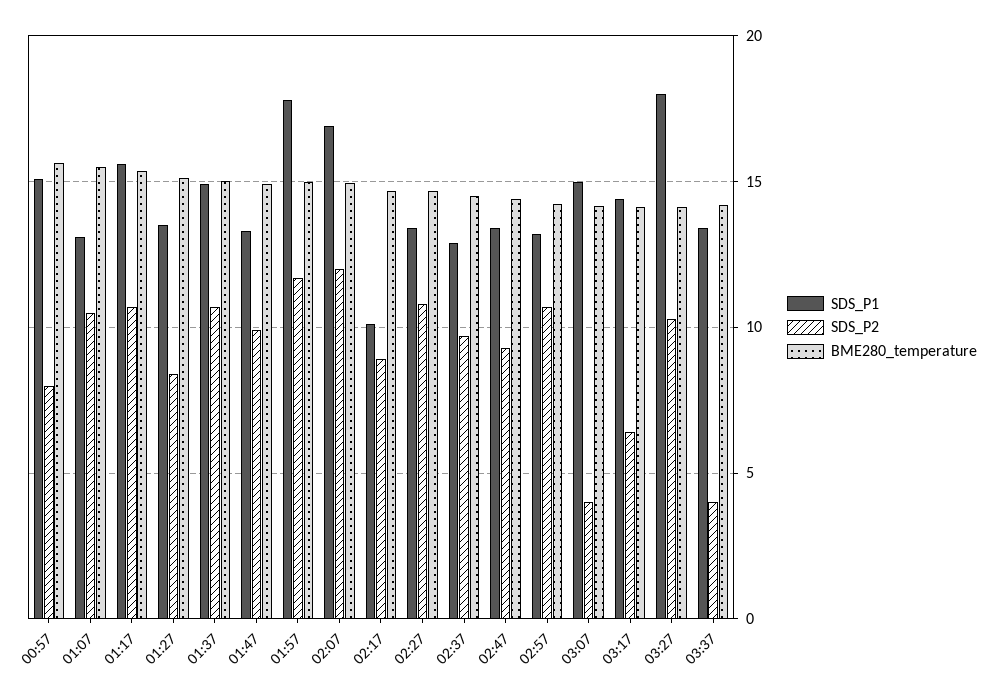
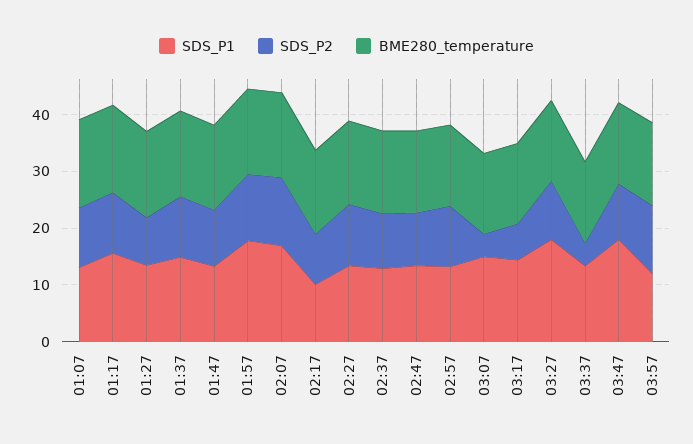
SDS_P1, 00:57: 15 -> none
SDS_P2, 00:57: 8 -> none
BME280_temperature, 00:57: 15.5 -> none
SDS_P1, 03:47: none -> 18
SDS_P2, 03:47: none -> 10
BME280_temperature, 03:47: none -> 14
SDS_P1, 03:57: none -> 12
SDS_P2, 03:57: none -> 12
BME280_temperature, 03:57: none -> 14

